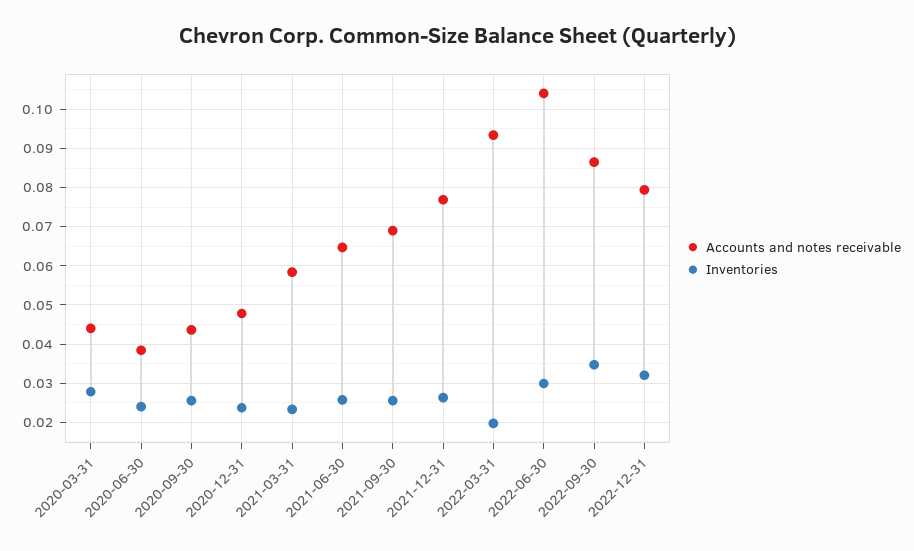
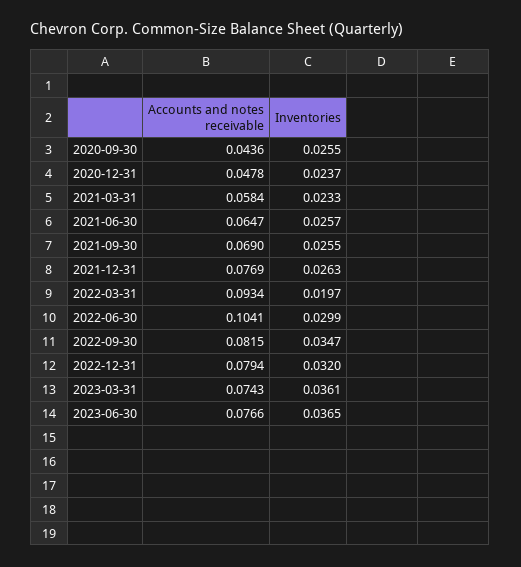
Accounts and notes receivable, 2020-03-31: 0.044 -> none
Inventories, 2020-03-31: 0.028 -> none
Accounts and notes receivable, 2020-06-30: 0.038 -> none
Inventories, 2020-06-30: 0.024 -> none
Accounts and notes receivable, 2022-09-30: 0.086 -> 0.0815
Accounts and notes receivable, 2023-03-31: none -> 0.0743
Inventories, 2023-03-31: none -> 0.0361
Accounts and notes receivable, 2023-06-30: none -> 0.0766
Inventories, 2023-06-30: none -> 0.0365

